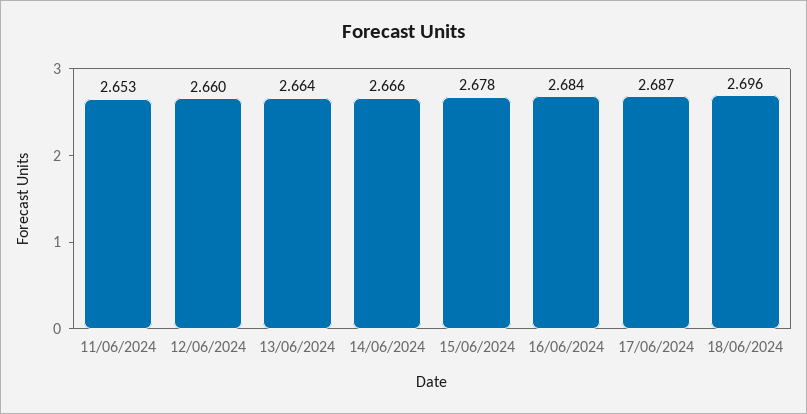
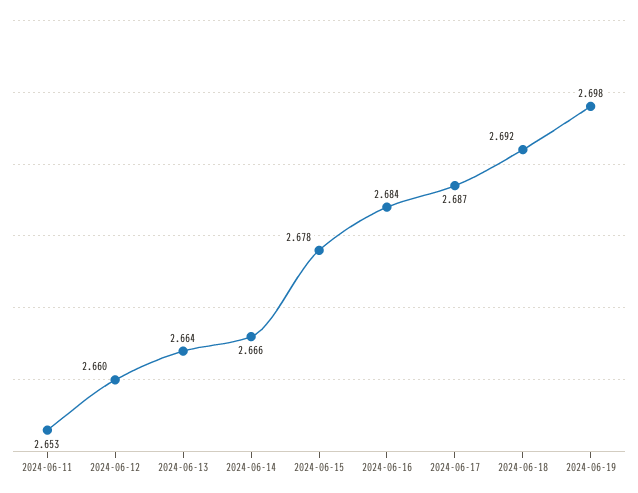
18/06/2024: 2.696 -> 2.692
2024-06-19: none -> 2.698

